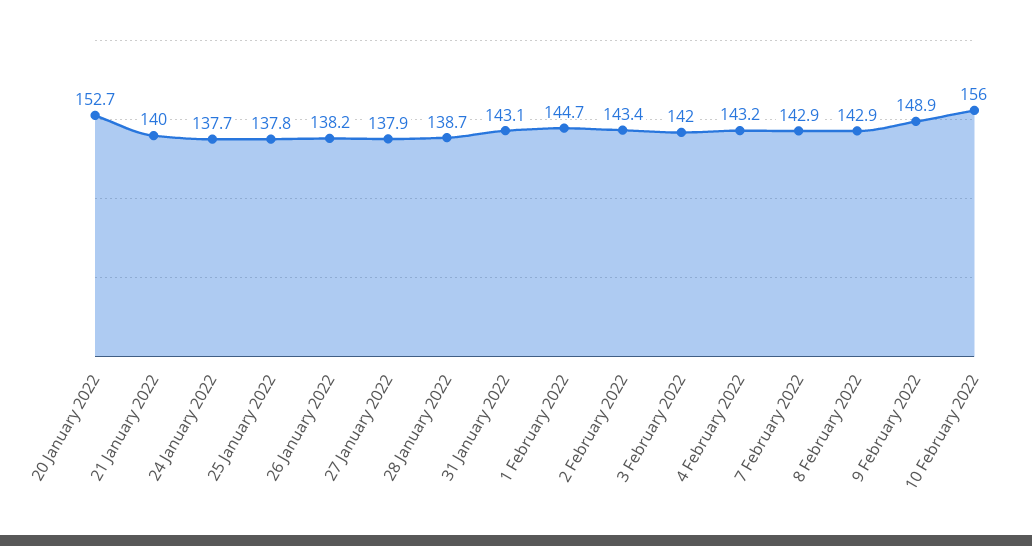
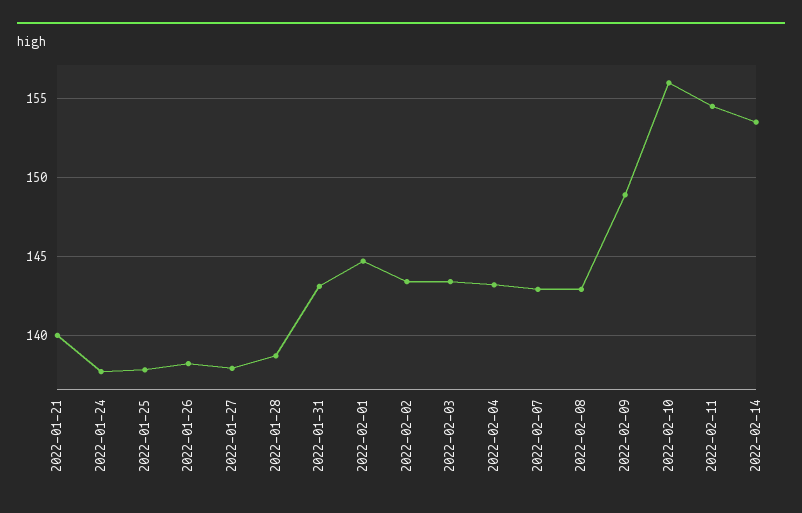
20 January 2022: 152.7 -> none
3 February 2022: 142 -> 143.5
2022-02-11: none -> 154.5
2022-02-14: none -> 153.5

